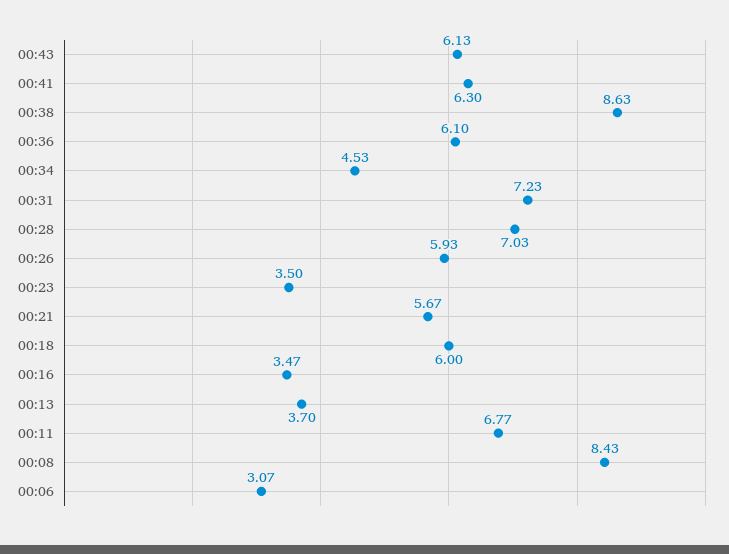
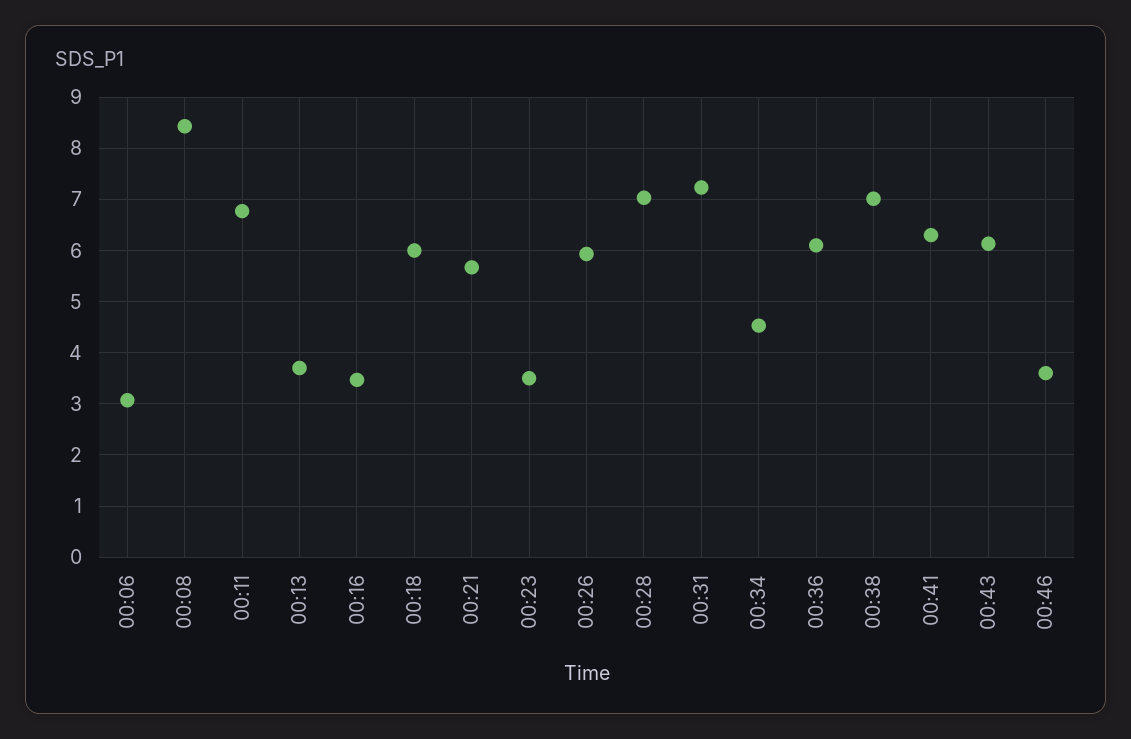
00:38: 8.63 -> 7
00:46: none -> 3.6

